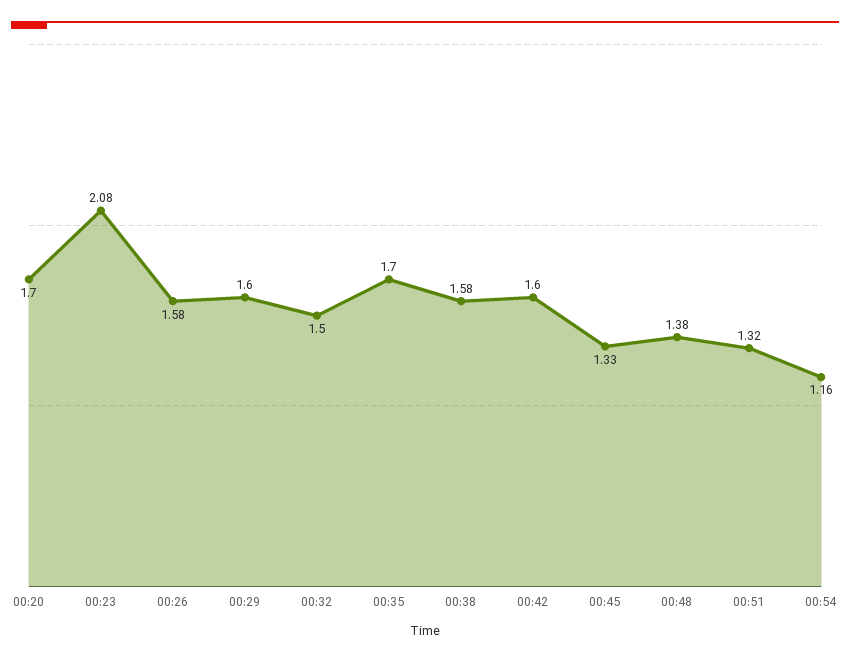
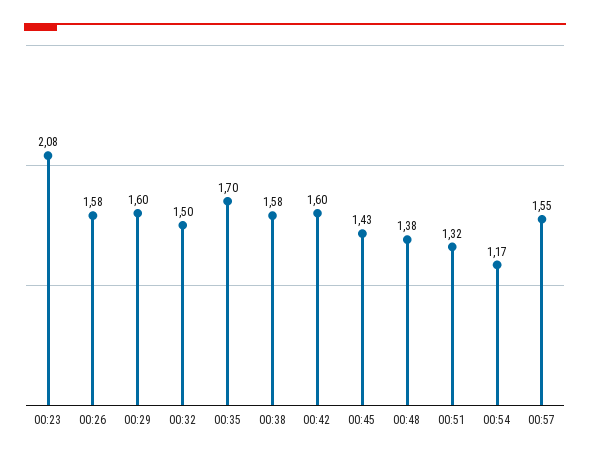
00:20: 1.7 -> none
00:45: 1.33 -> 1.43
00:54: 1.16 -> 1.17
00:57: none -> 1.55

